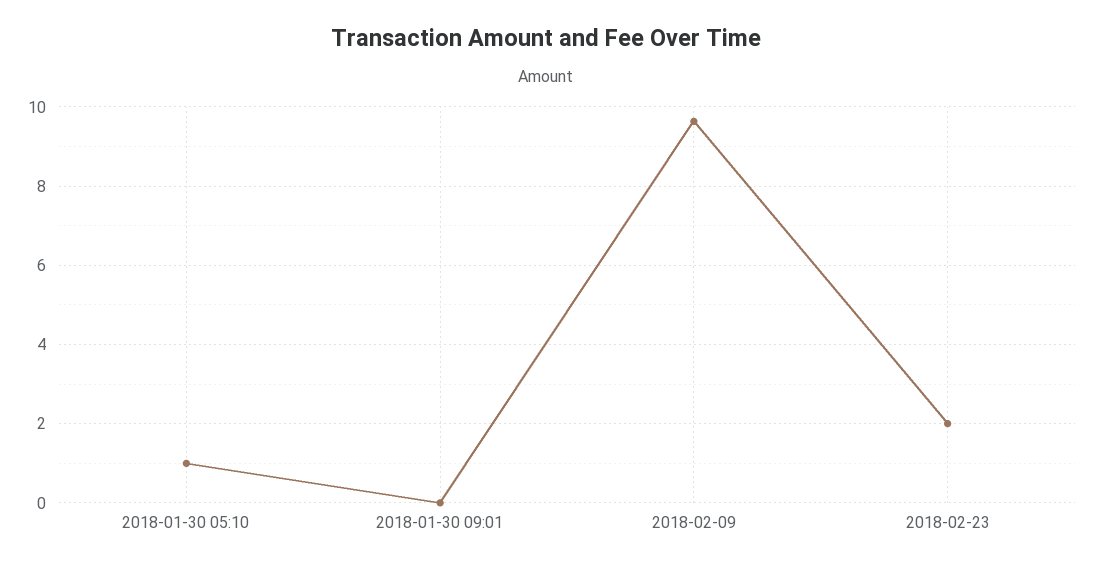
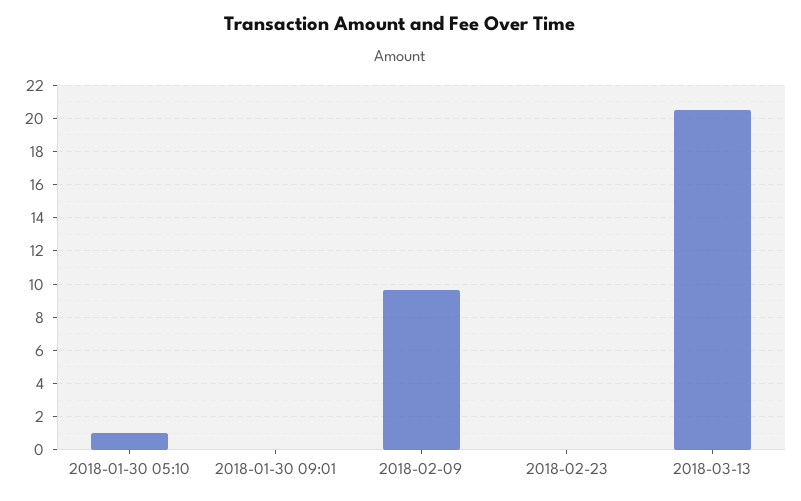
2018-02-23: 2 -> 0
2018-03-13: none -> 20.5

